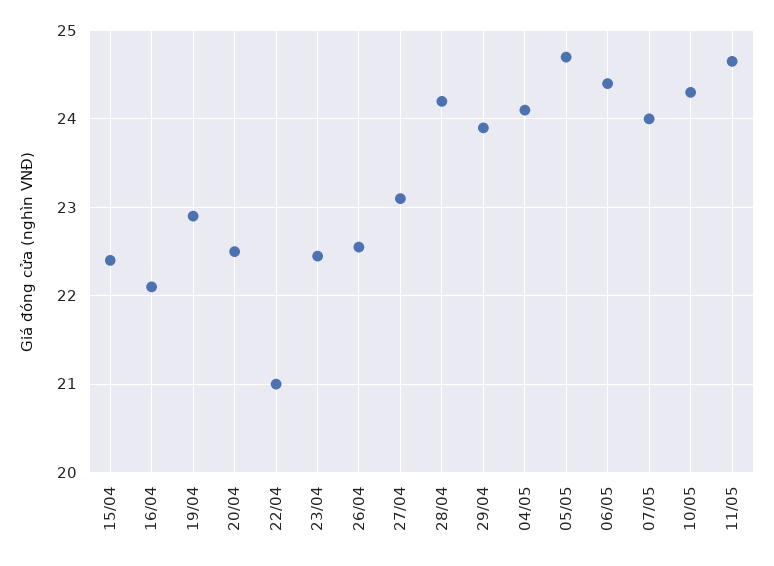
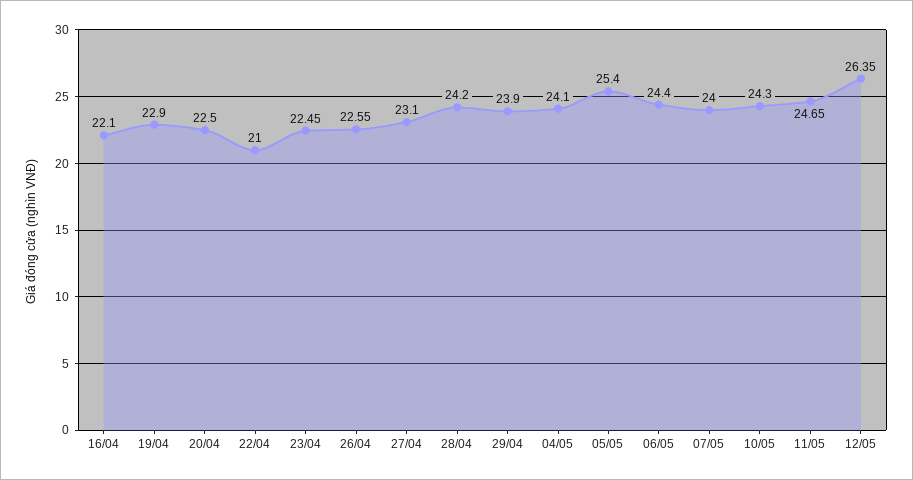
15/04: 22.4 -> none
05/05: 24.7 -> 25.4
12/05: none -> 26.35

